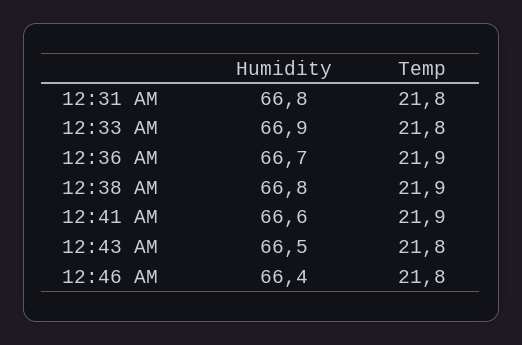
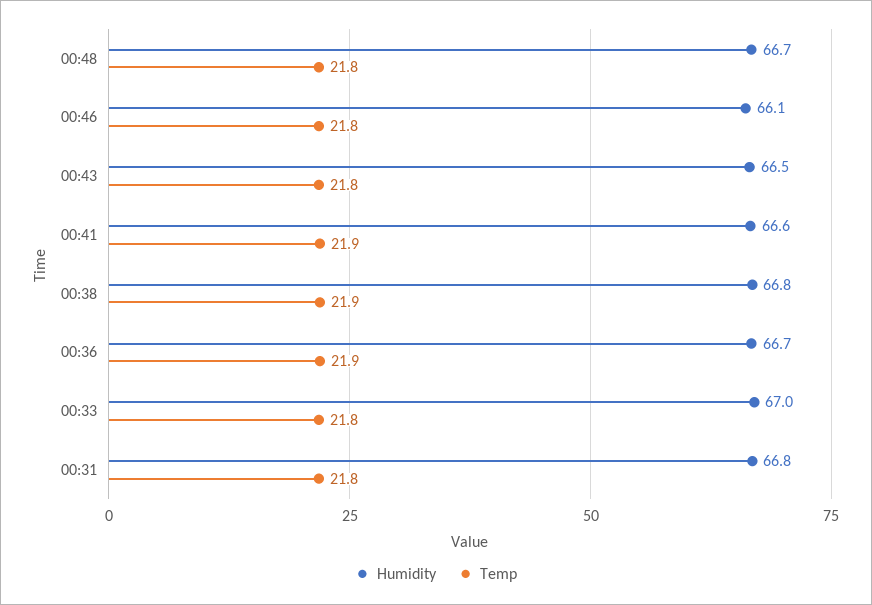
Humidity, 12:33 AM: 66.9 -> 67
Humidity, 12:46 AM: 66.4 -> 66.1
Humidity, 00:48: none -> 66.7
Temp, 00:48: none -> 21.8

